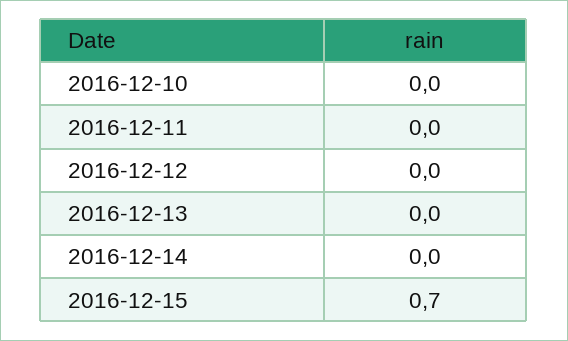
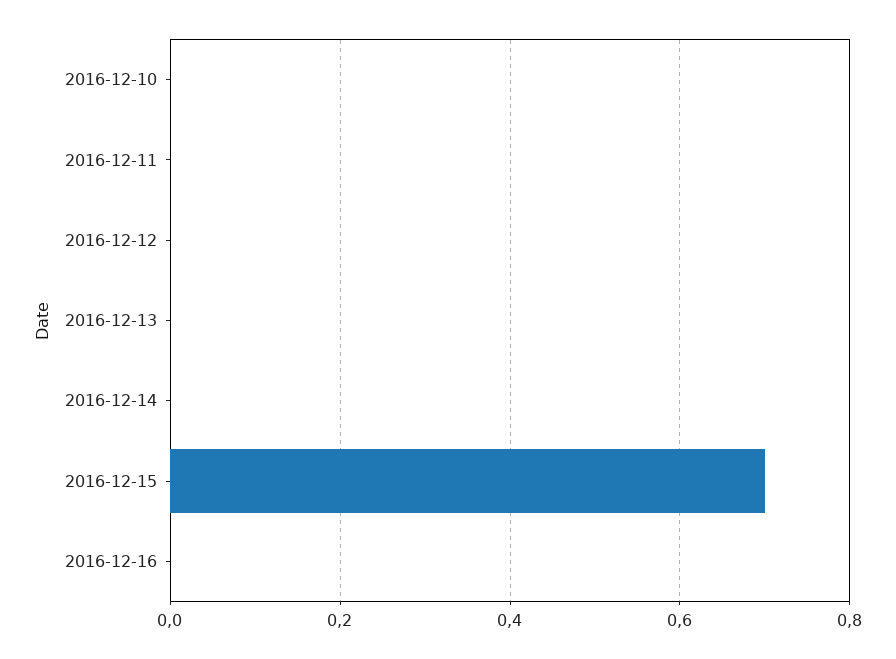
2016-12-16: none -> 0

